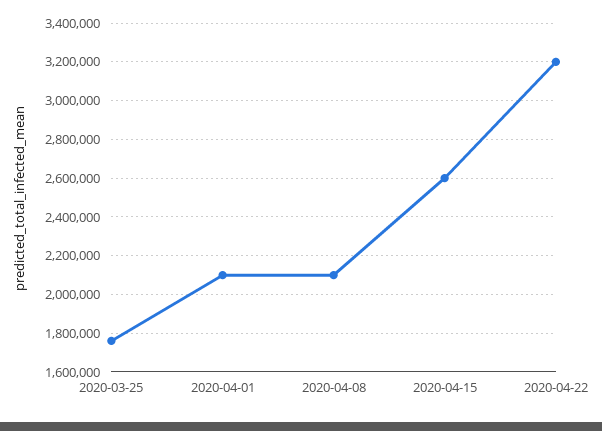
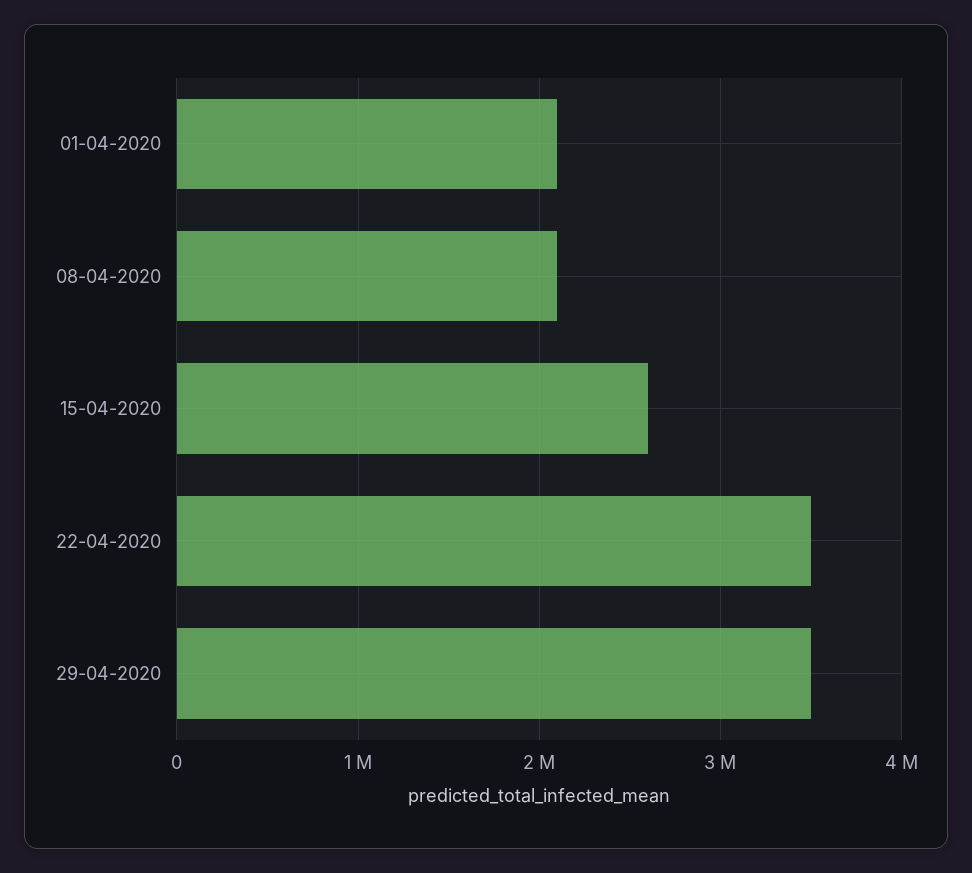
2020-03-25: 1750000 -> none
2020-04-22: 3200000 -> 3500000
29-04-2020: none -> 3500000

